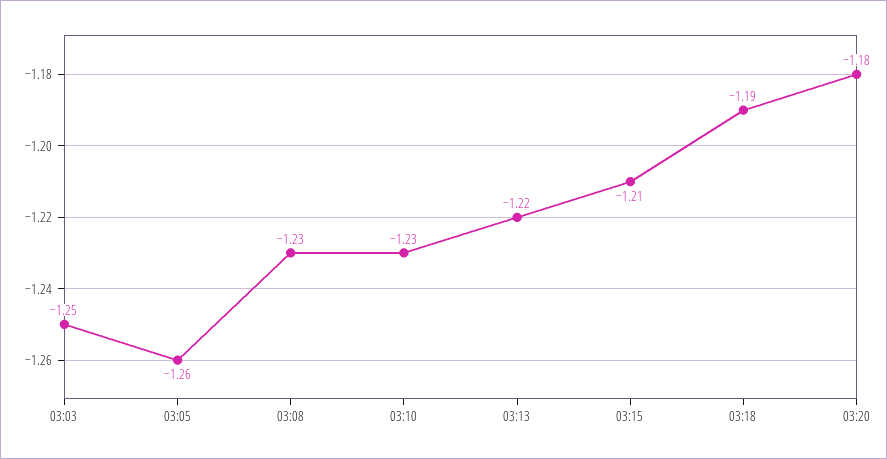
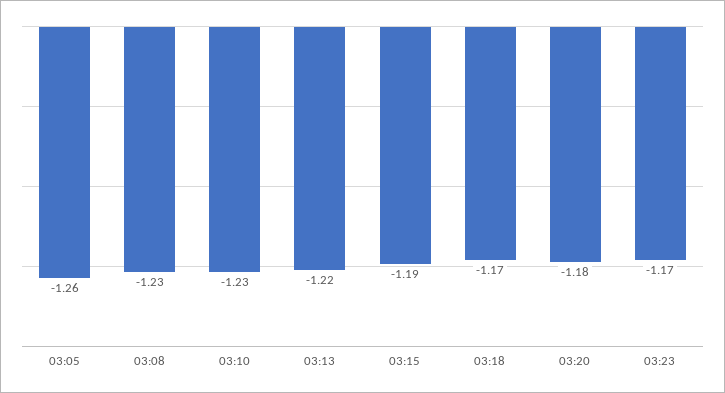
03:03: -1.25 -> none
03:15: -1.21 -> -1.19
03:18: -1.19 -> -1.17
03:23: none -> -1.17

